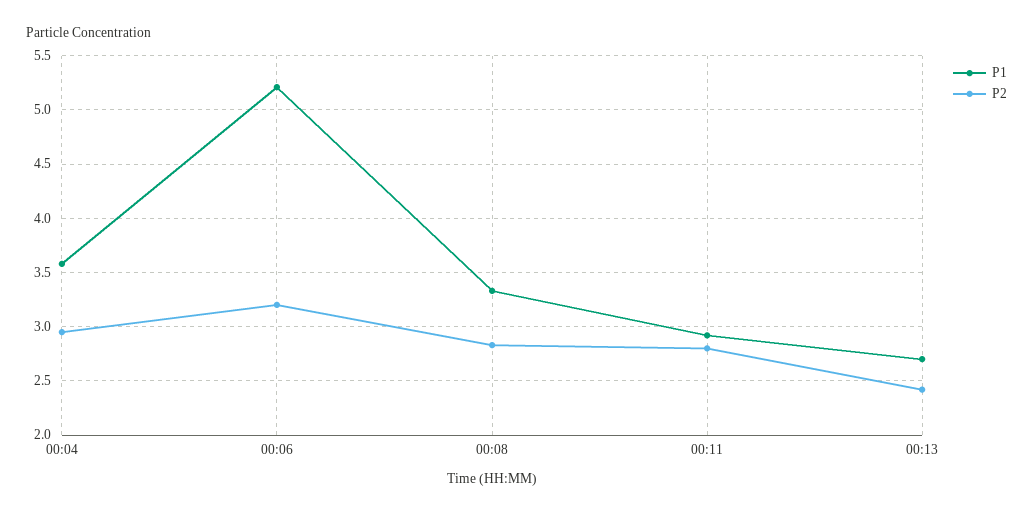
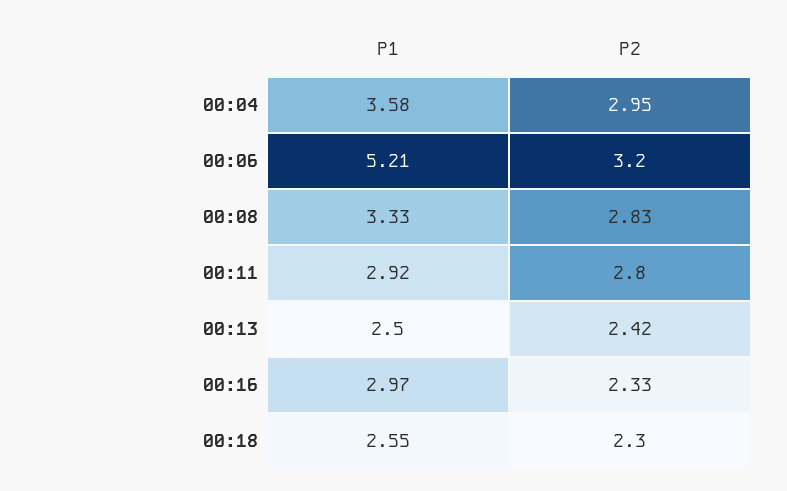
P1, 00:13: 2.7 -> 2.5
P1, 00:16: none -> 2.97
P2, 00:16: none -> 2.33
P1, 00:18: none -> 2.55
P2, 00:18: none -> 2.3

